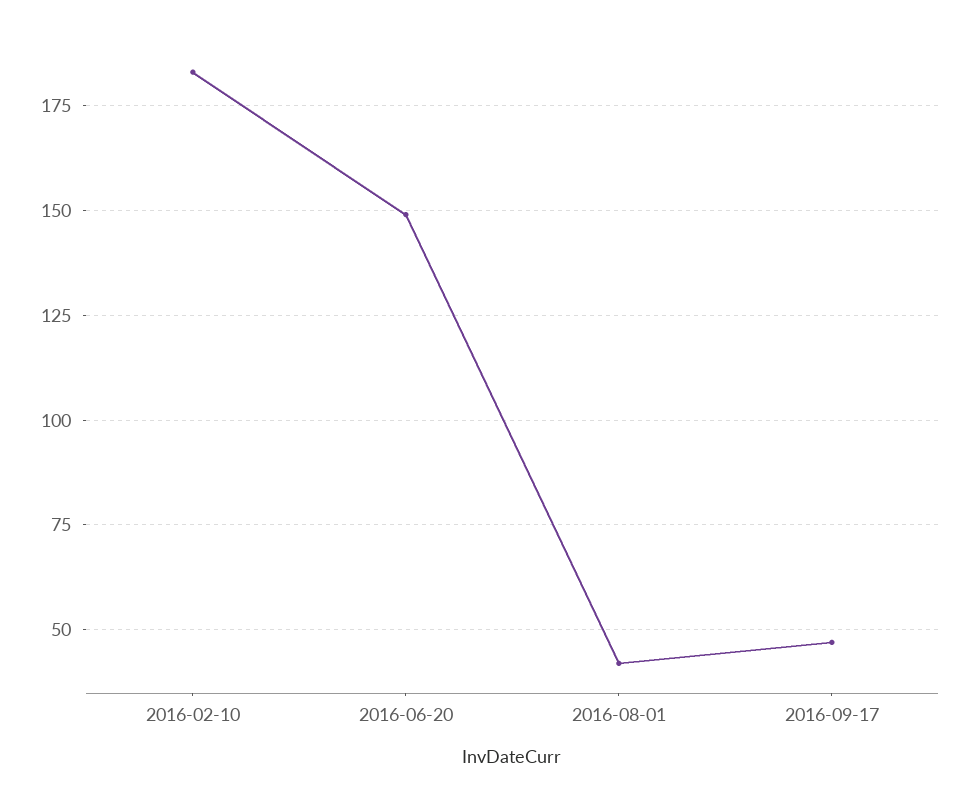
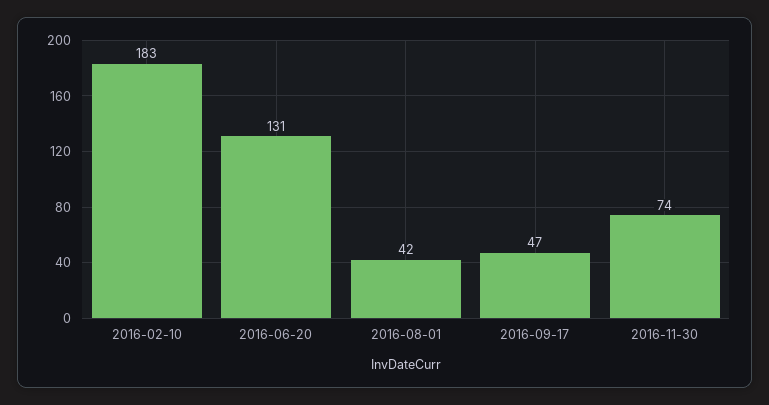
2016-06-20: 150 -> 131
2016-11-30: none -> 74

